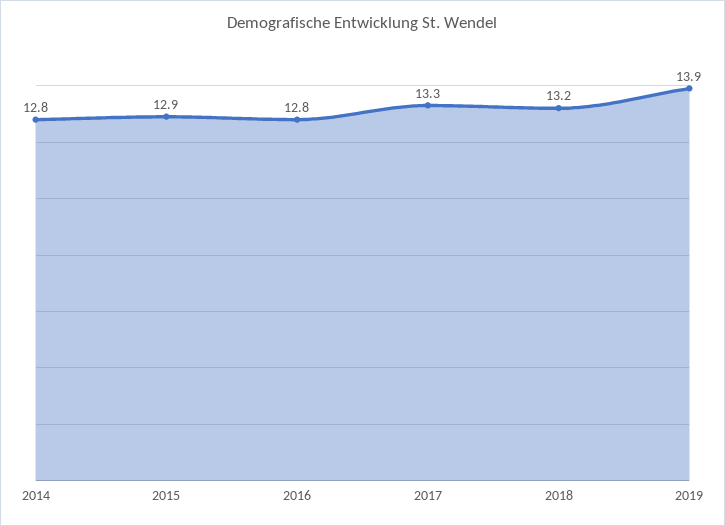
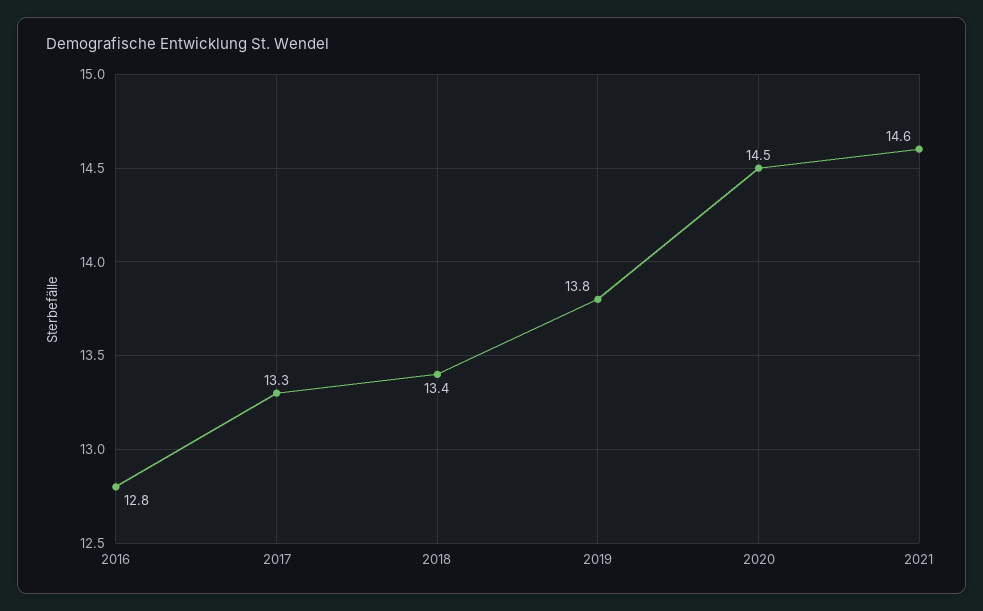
2014: 12.8 -> none
2015: 12.9 -> none
2018: 13.2 -> 13.4
2019: 13.9 -> 13.8
2020: none -> 14.5
2021: none -> 14.6

